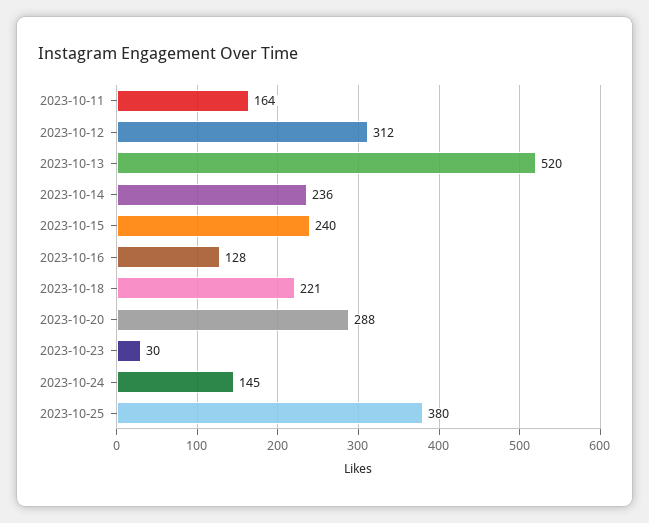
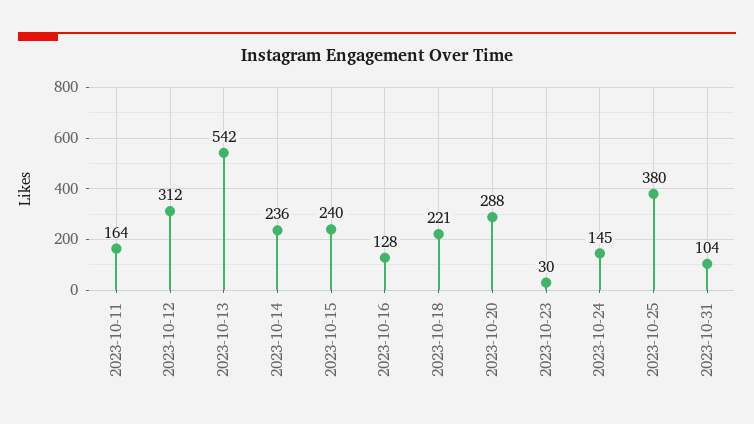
2023-10-13: 520 -> 542
2023-10-31: none -> 104

